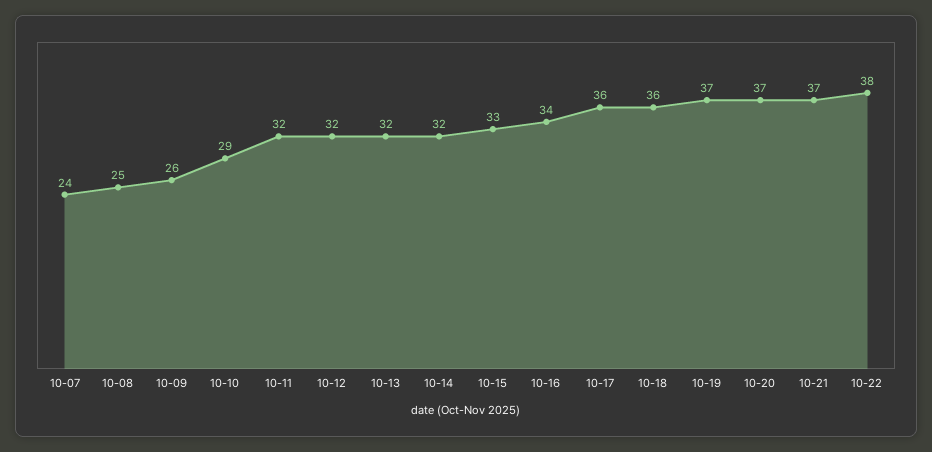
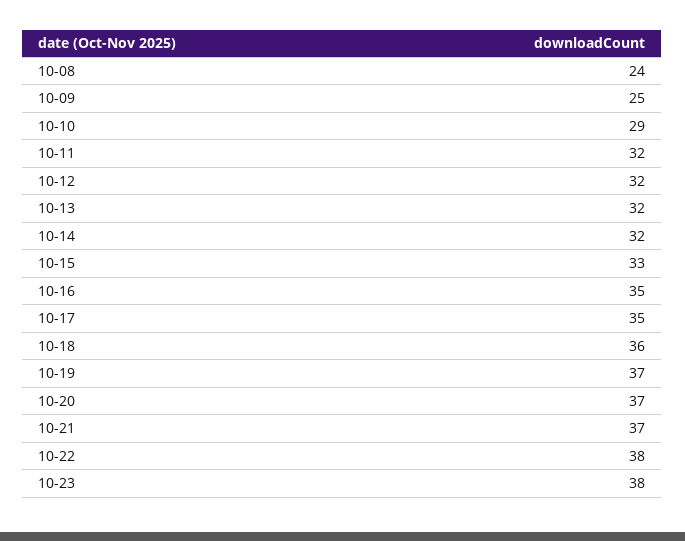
10-07: 24 -> none
10-08: 25 -> 24
10-09: 26 -> 25
10-16: 34 -> 35
10-17: 36 -> 35
10-23: none -> 38

